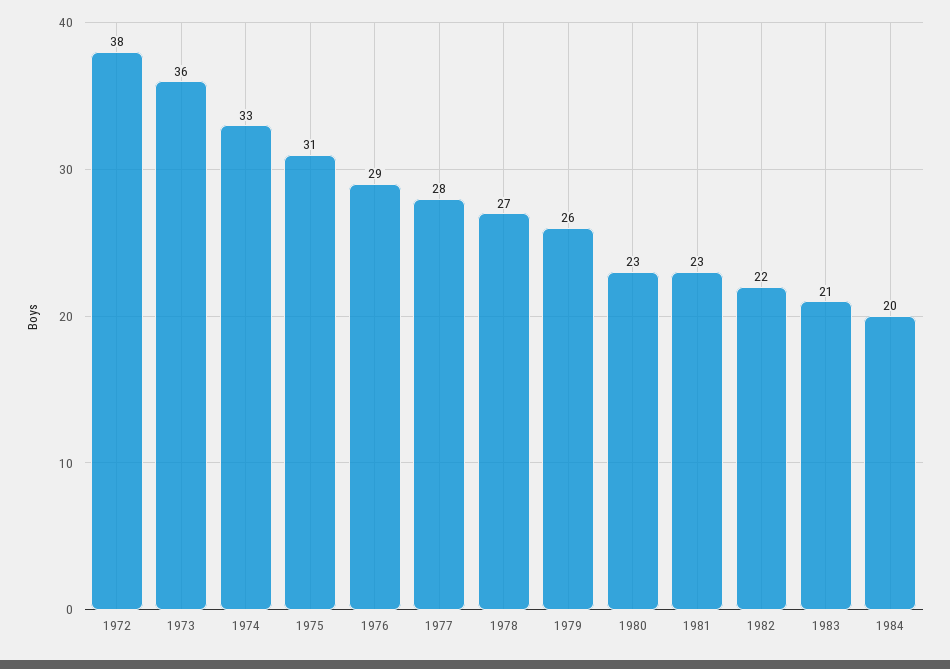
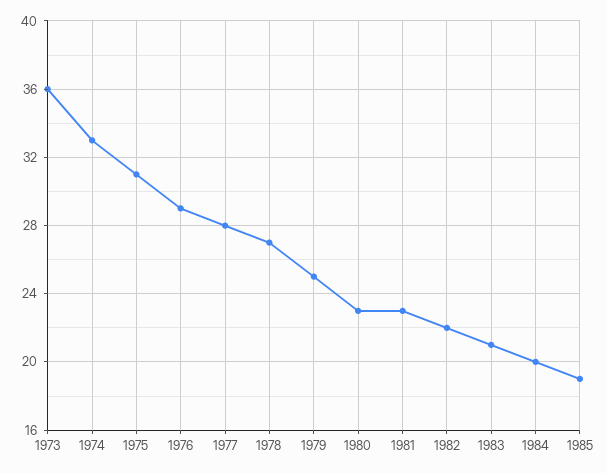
1972: 38 -> none
1979: 26 -> 25
1985: none -> 19

